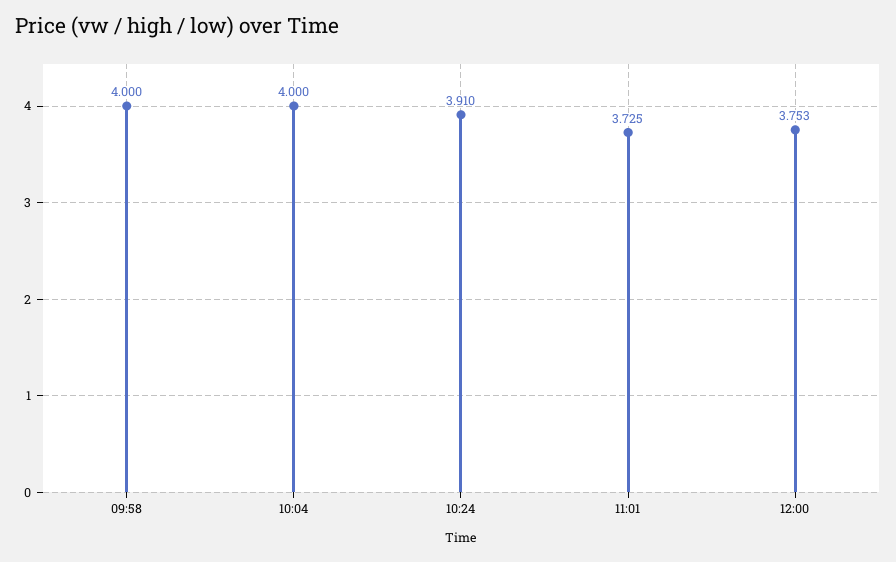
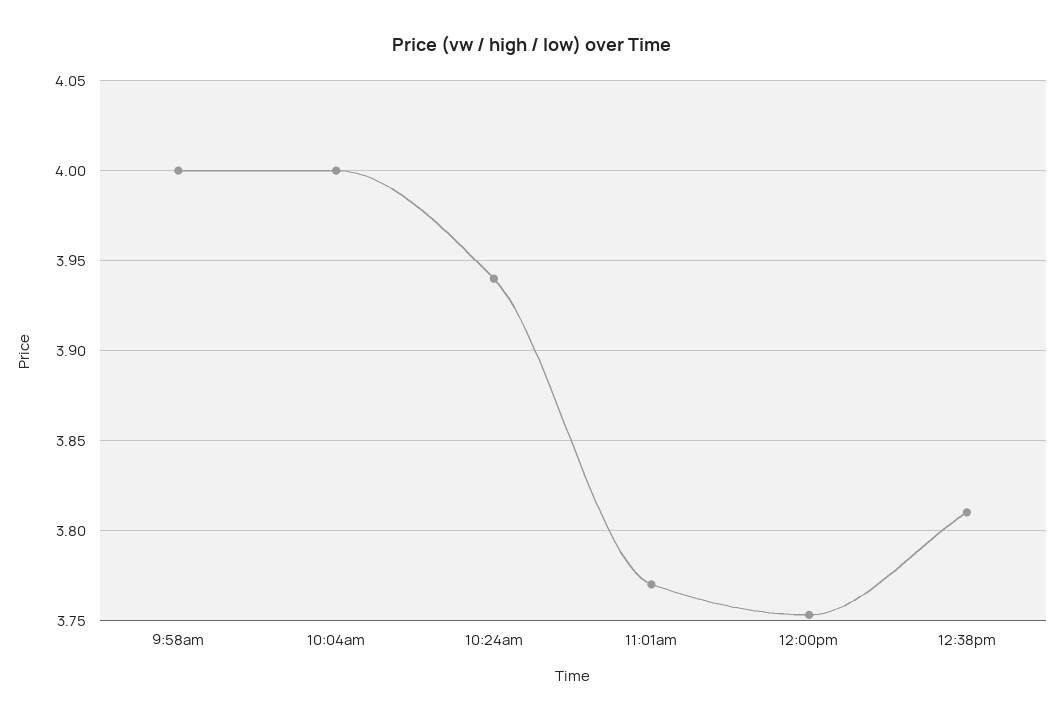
10:24: 3.91 -> 3.94
11:01: 3.725 -> 3.77
12:38pm: none -> 3.81

